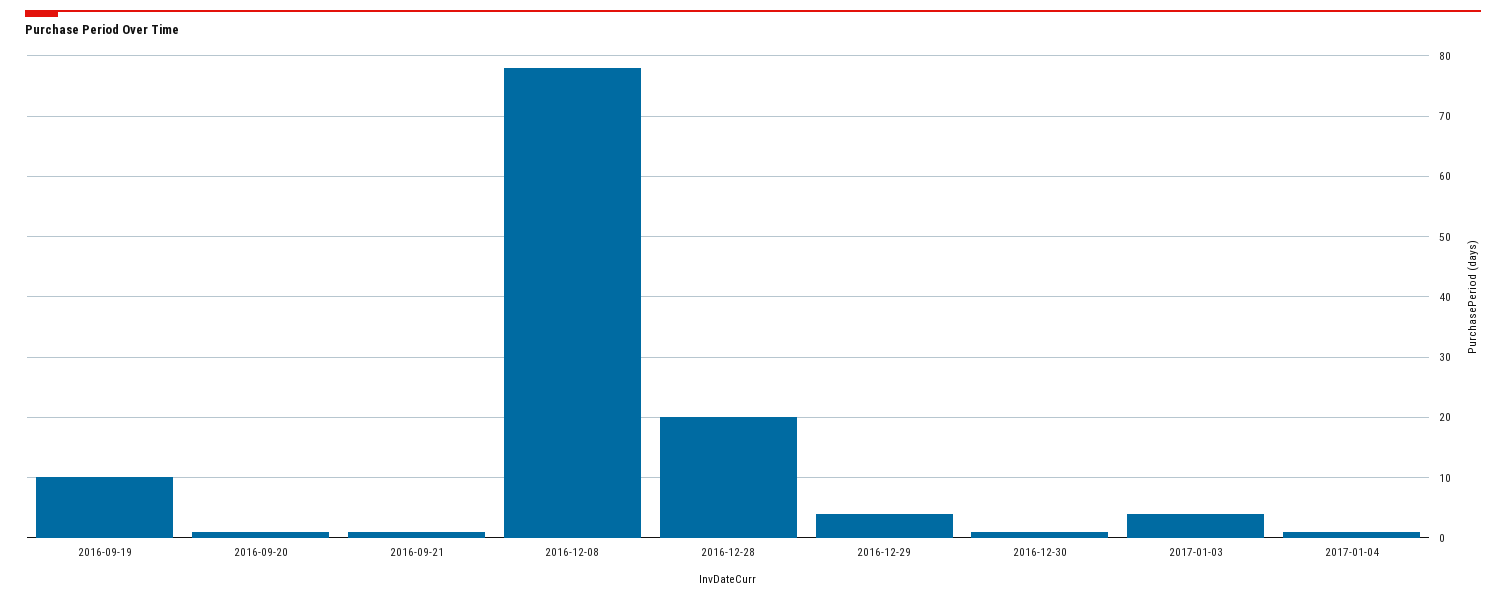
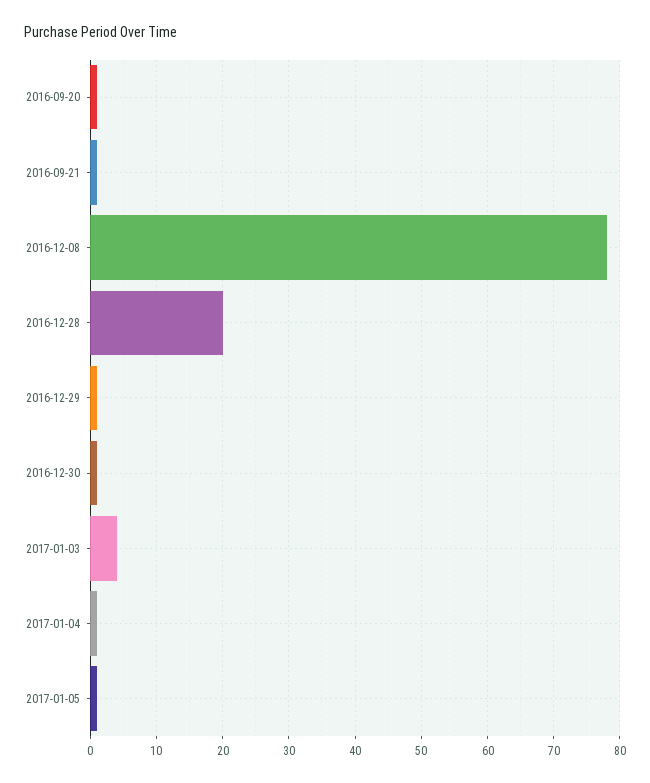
2016-09-19: 10 -> none
2016-12-29: 4 -> 1
2017-01-05: none -> 1

